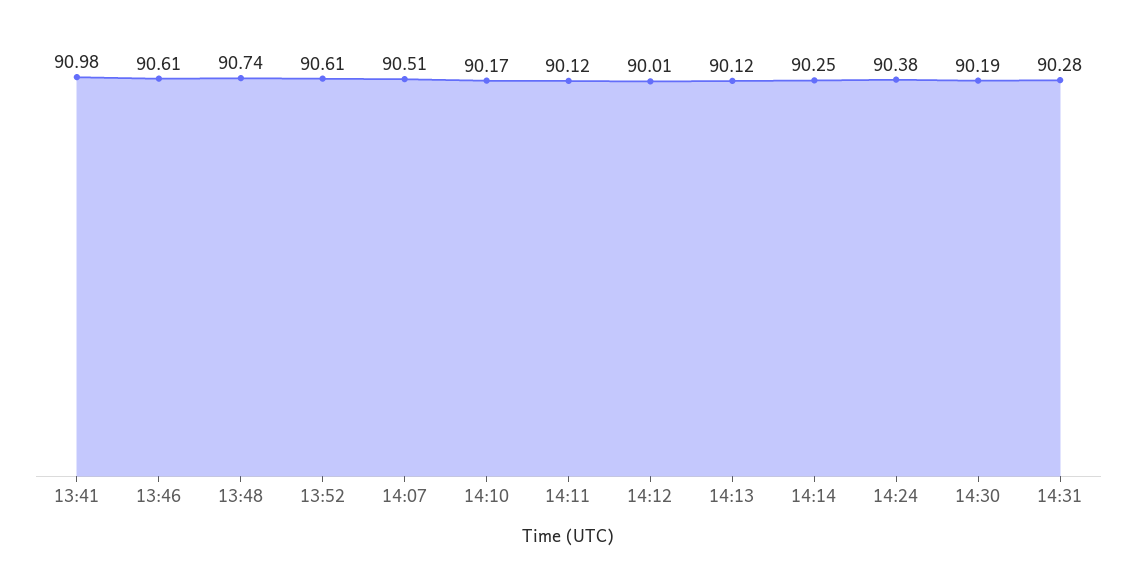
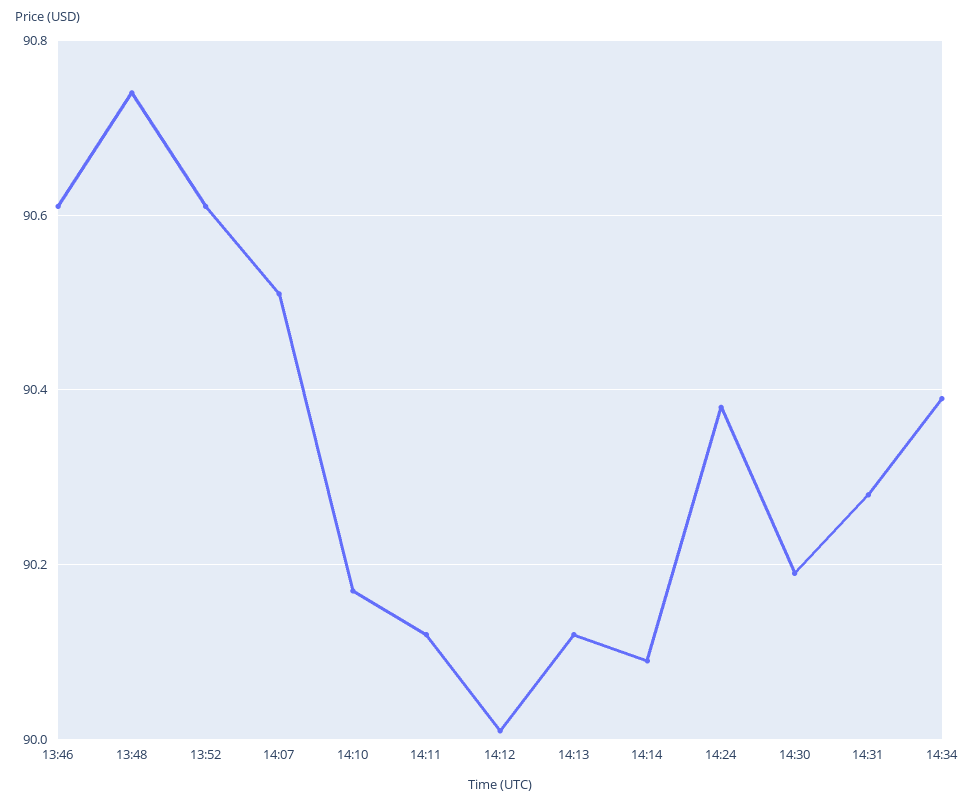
13:41: 90.98 -> none
14:14: 90.25 -> 90.1
14:34: none -> 90.4

